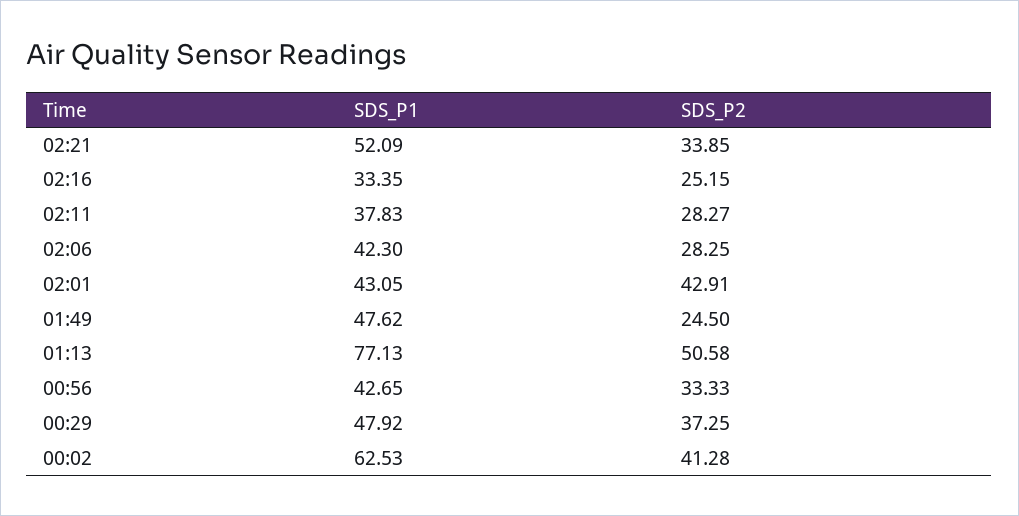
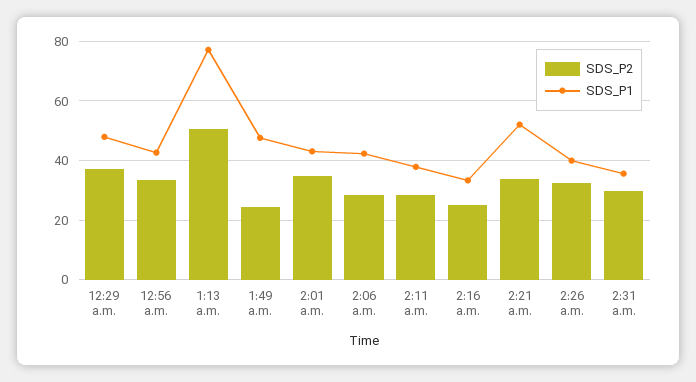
SDS_P2, 02:01: 42.91 -> 35
SDS_P1, 00:02: 62.53 -> none
SDS_P2, 00:02: 41.28 -> none
SDS_P2, 2:26 a.m.: none -> 32.5
SDS_P1, 2:26 a.m.: none -> 40
SDS_P2, 2:31 a.m.: none -> 30
SDS_P1, 2:31 a.m.: none -> 35

